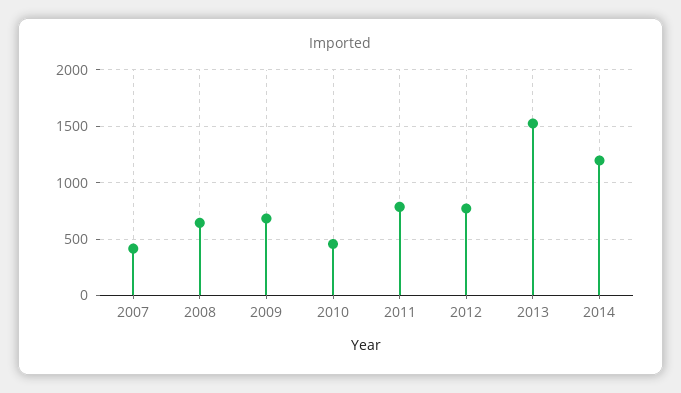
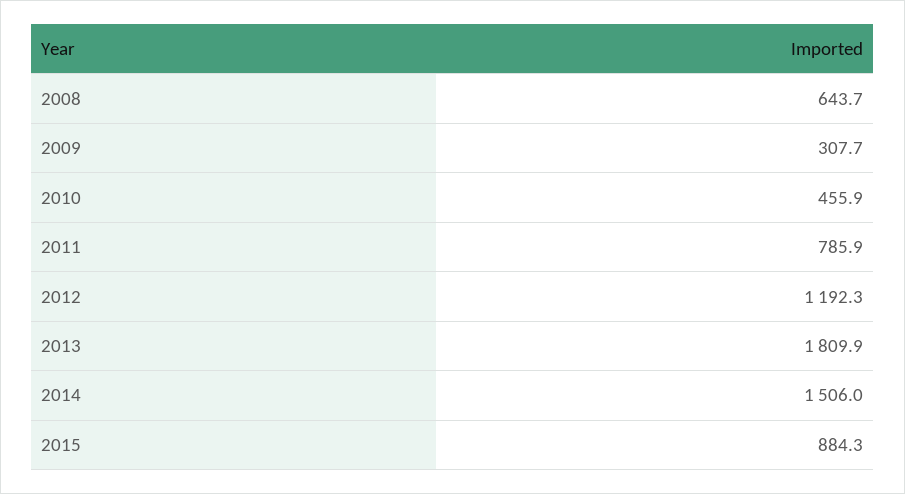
2007: 400 -> none
2009: 700 -> 307.7
2012: 800 -> 1192.3
2013: 1500 -> 1809.9
2014: 1200 -> 1506
2015: none -> 884.3

